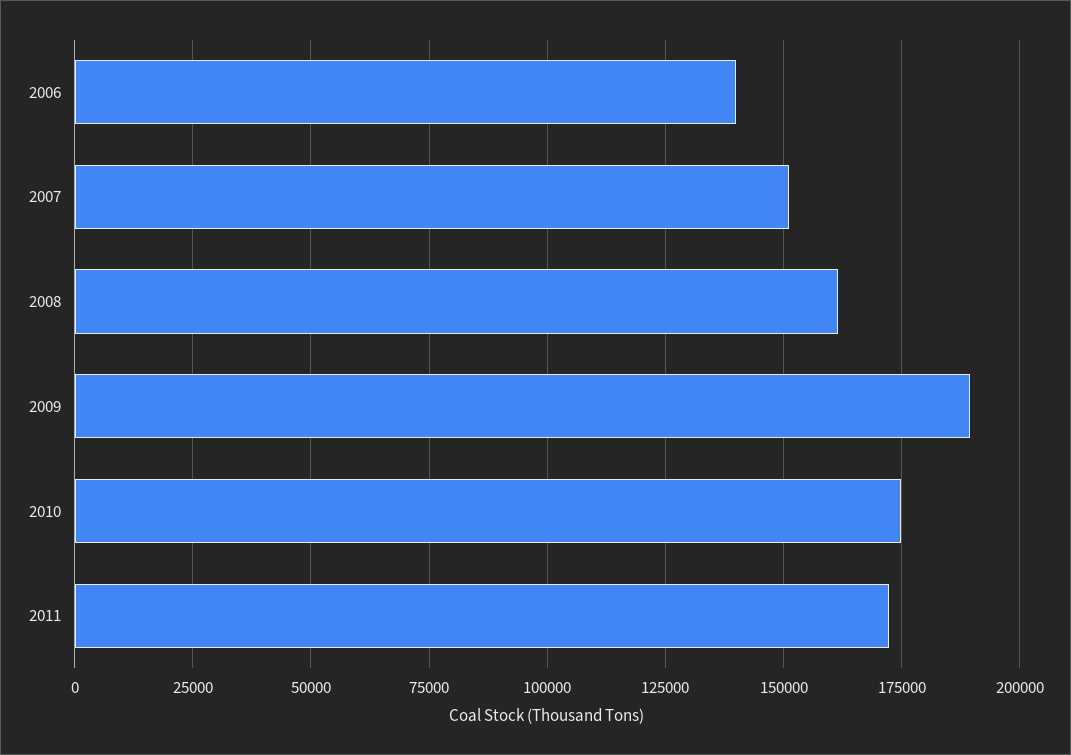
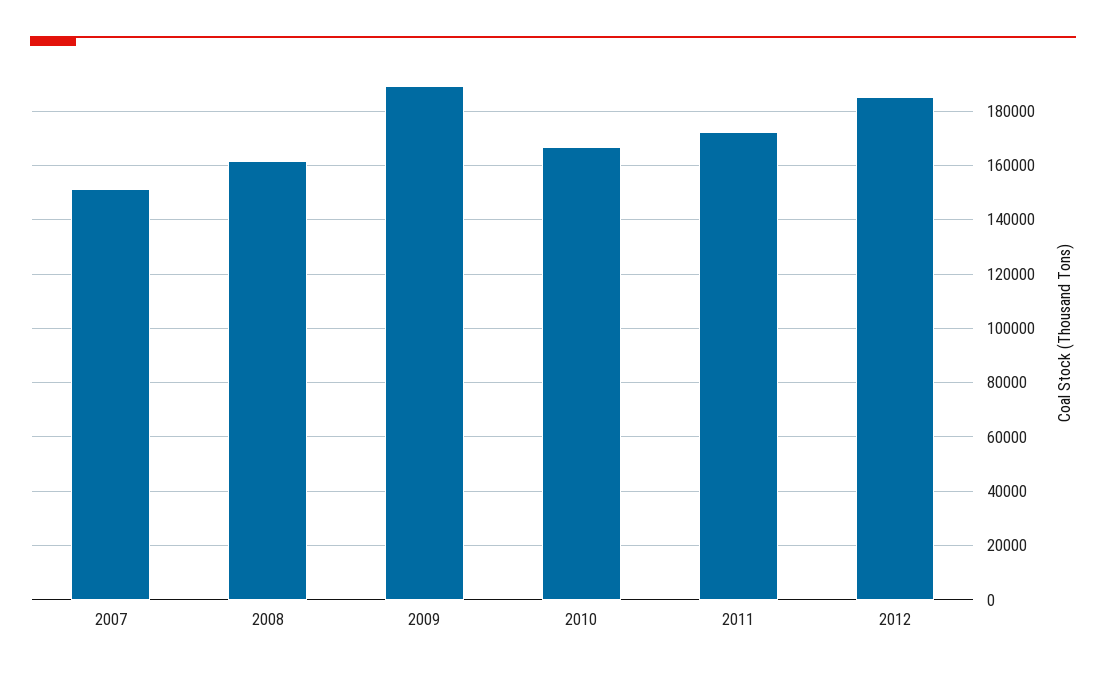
2006: 140000 -> none
2010: 175000 -> 167500
2012: none -> 185000

